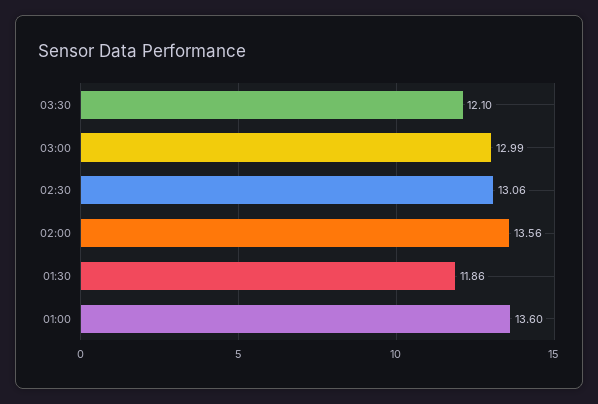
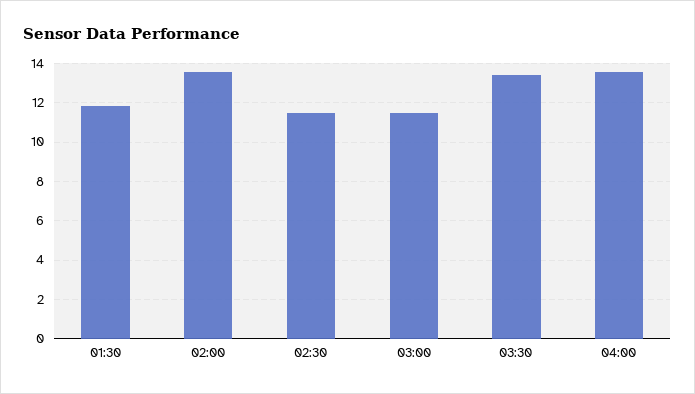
03:30: 12.1 -> 13.5
03:00: 12.99 -> 11.5
02:30: 13.06 -> 11.5
01:00: 13.6 -> none
04:00: none -> 13.5

